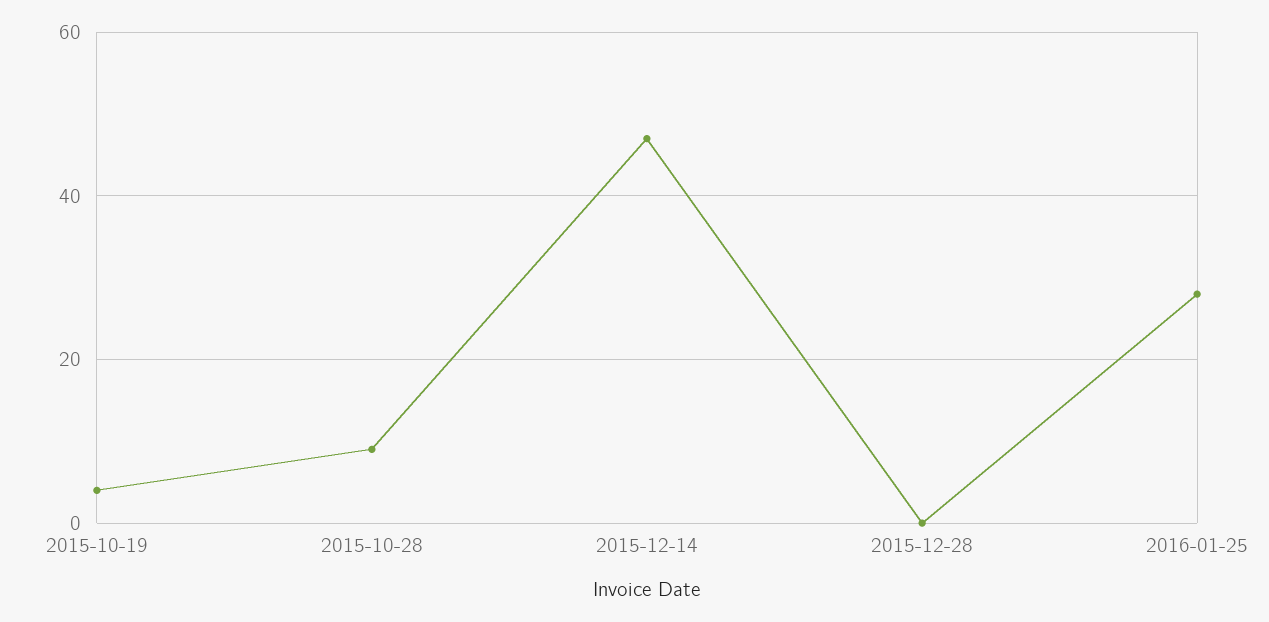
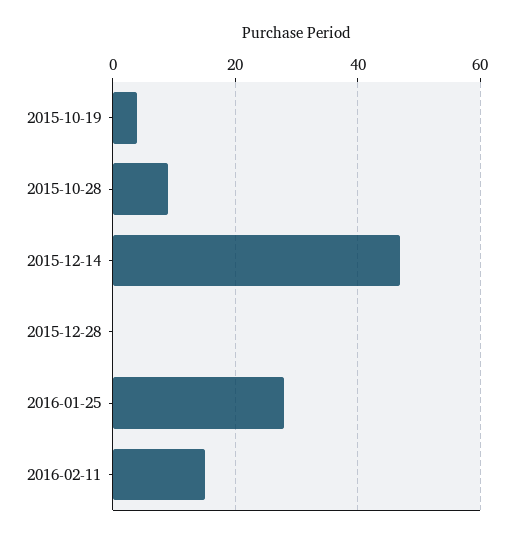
2016-02-11: none -> 15

